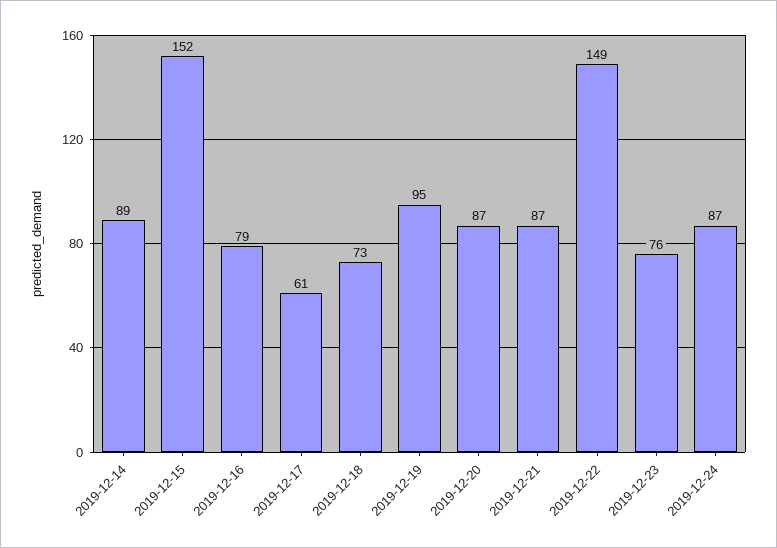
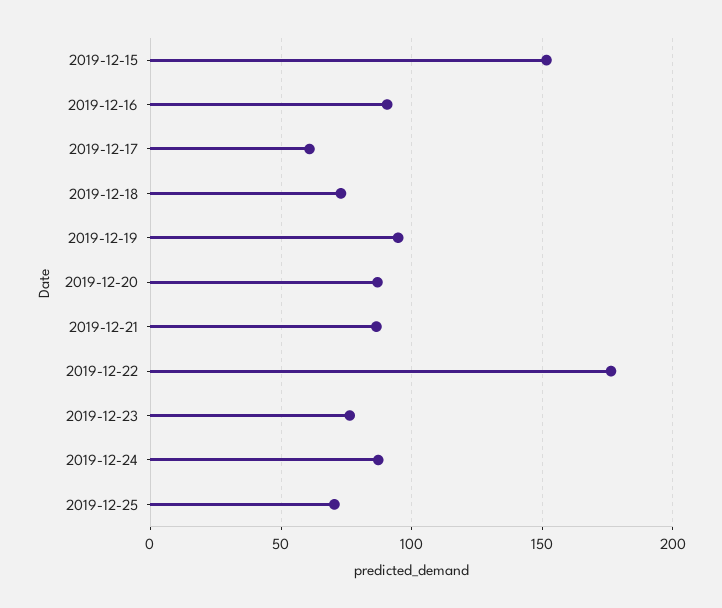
2019-12-14: 89 -> none
2019-12-16: 79 -> 90
2019-12-22: 149 -> 175
2019-12-25: none -> 70

